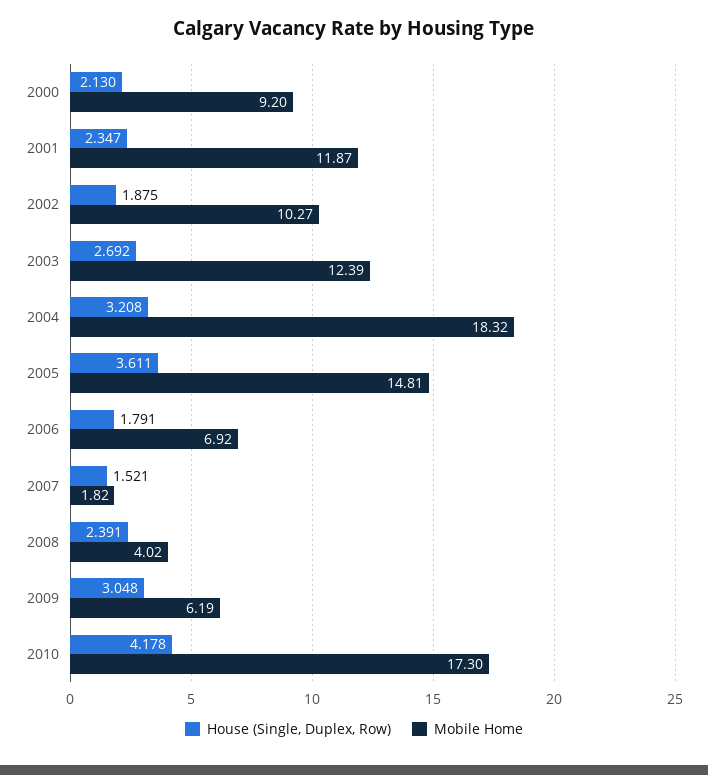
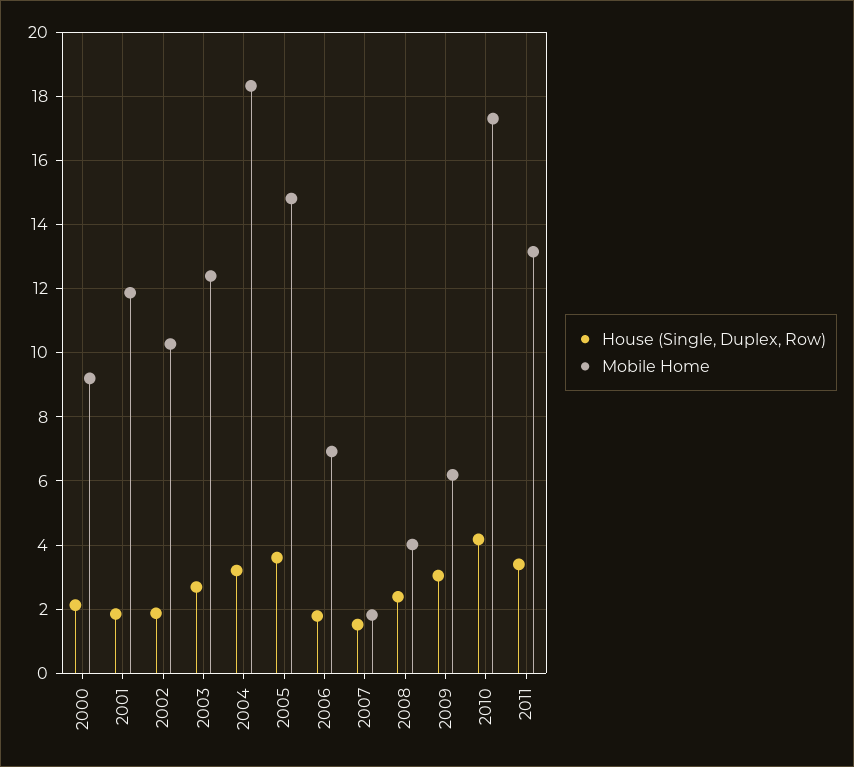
House (Single, Duplex, Row), 2001: 2.347 -> 1.8
House (Single, Duplex, Row), 2011: none -> 3.4
Mobile Home, 2011: none -> 13.2

